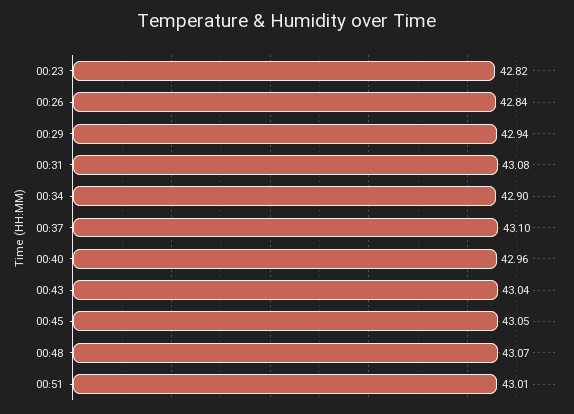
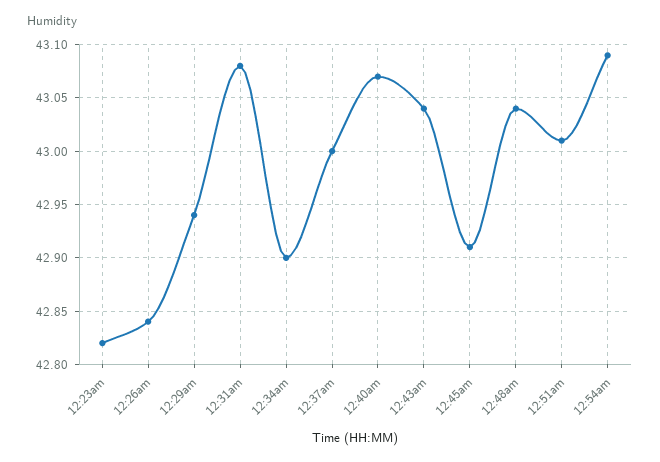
00:37: 43.1 -> 43
00:40: 42.96 -> 43.07
00:45: 43.05 -> 42.91
00:48: 43.07 -> 43.04
12:54am: none -> 43.09

